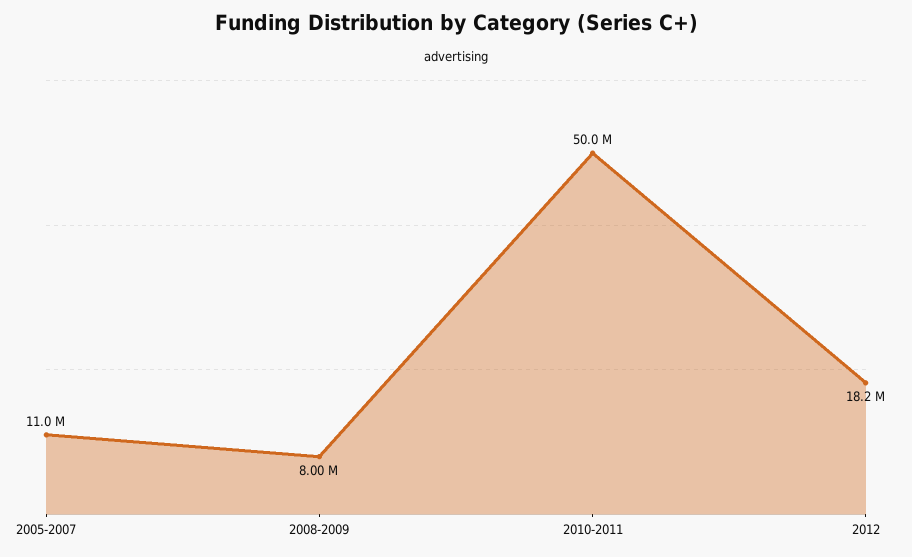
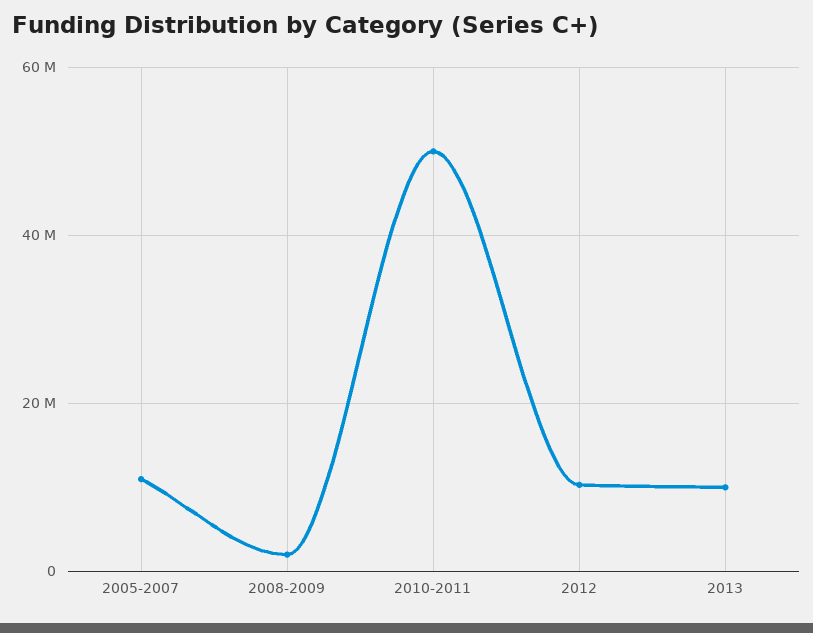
2008-2009: 8000000 -> 2000000
2012: 18200000 -> 10000000
2013: none -> 10000000

